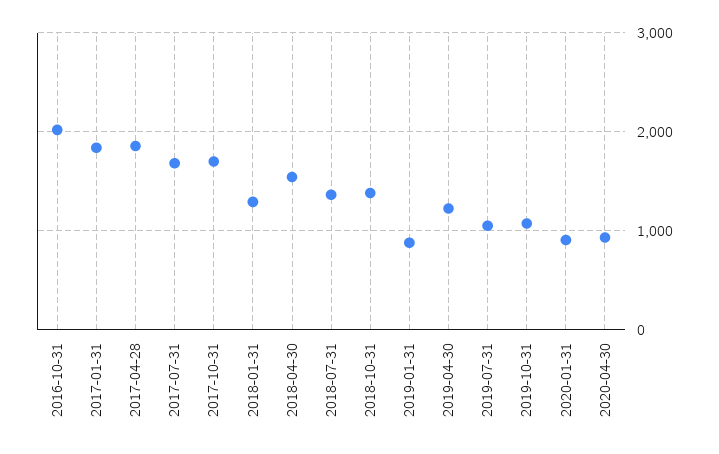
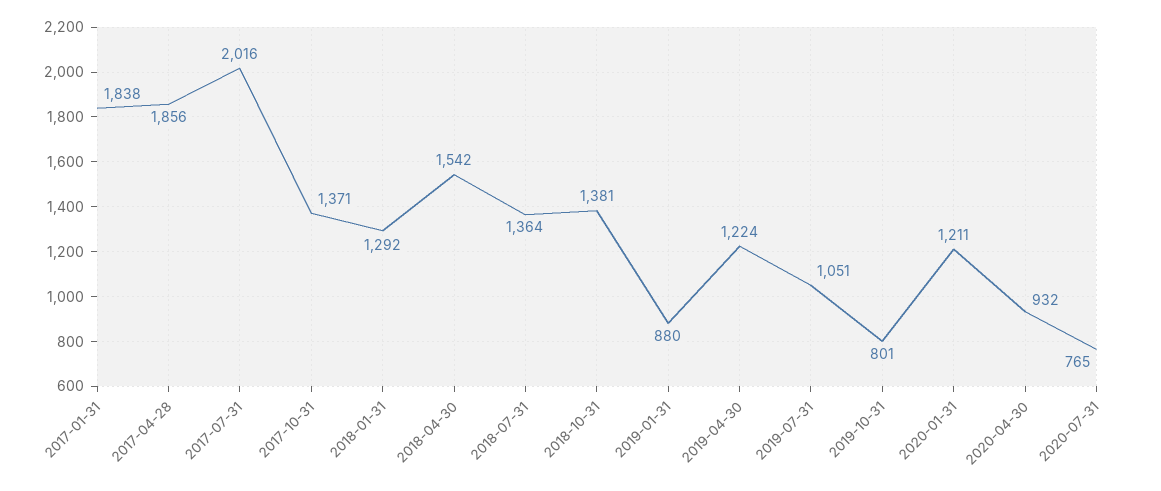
2016-10-31: 2000 -> none
2017-07-31: 1700 -> 2016
2017-10-31: 1700 -> 1371
2019-10-31: 1100 -> 801
2020-01-31: 900 -> 1211
2020-07-31: none -> 765

